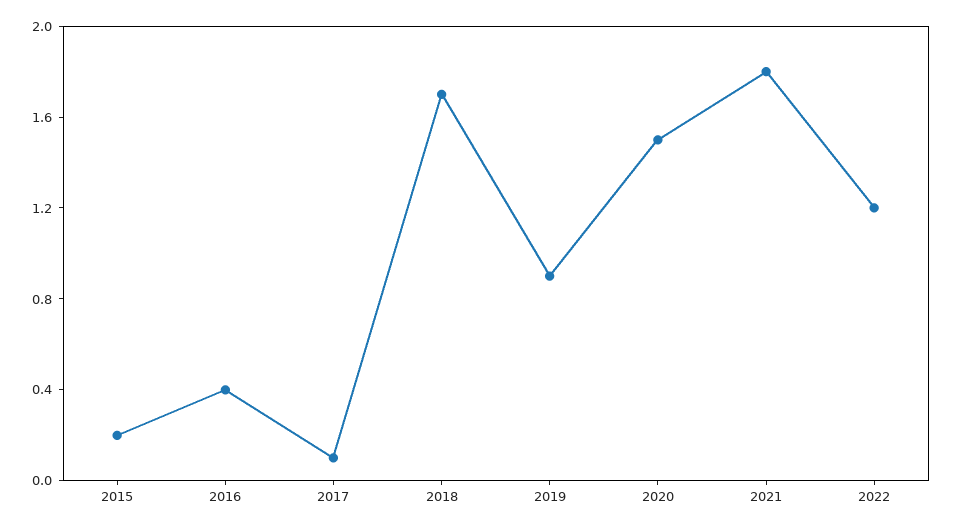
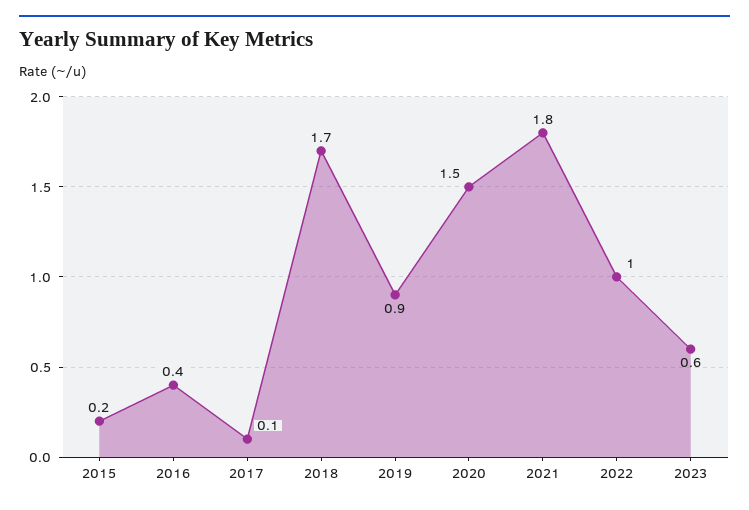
2022: 1.2 -> 1
2023: none -> 0.6

